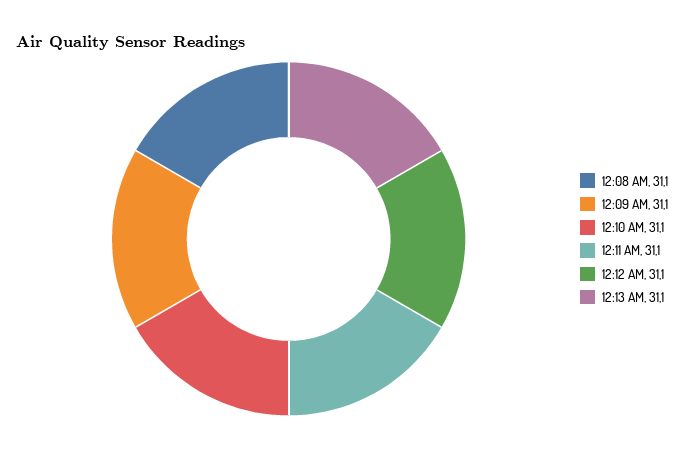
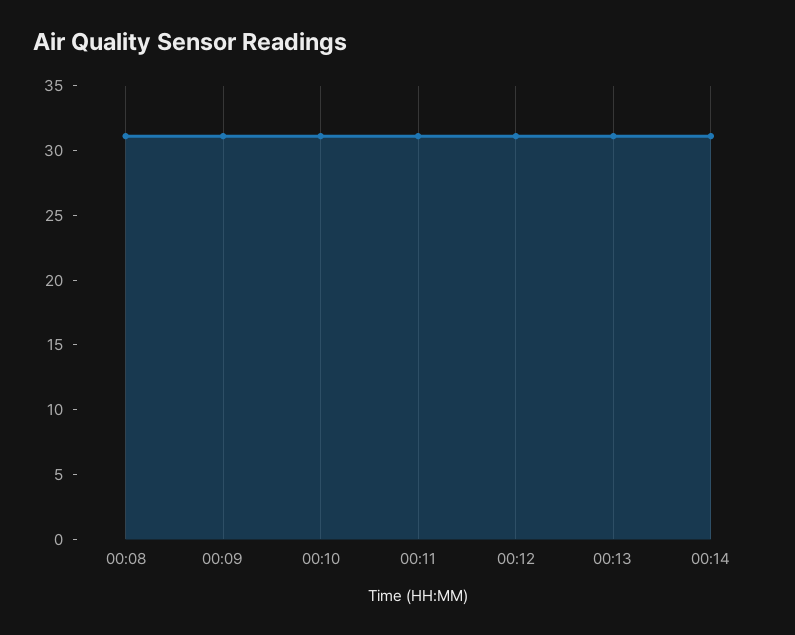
00:14: none -> 31

